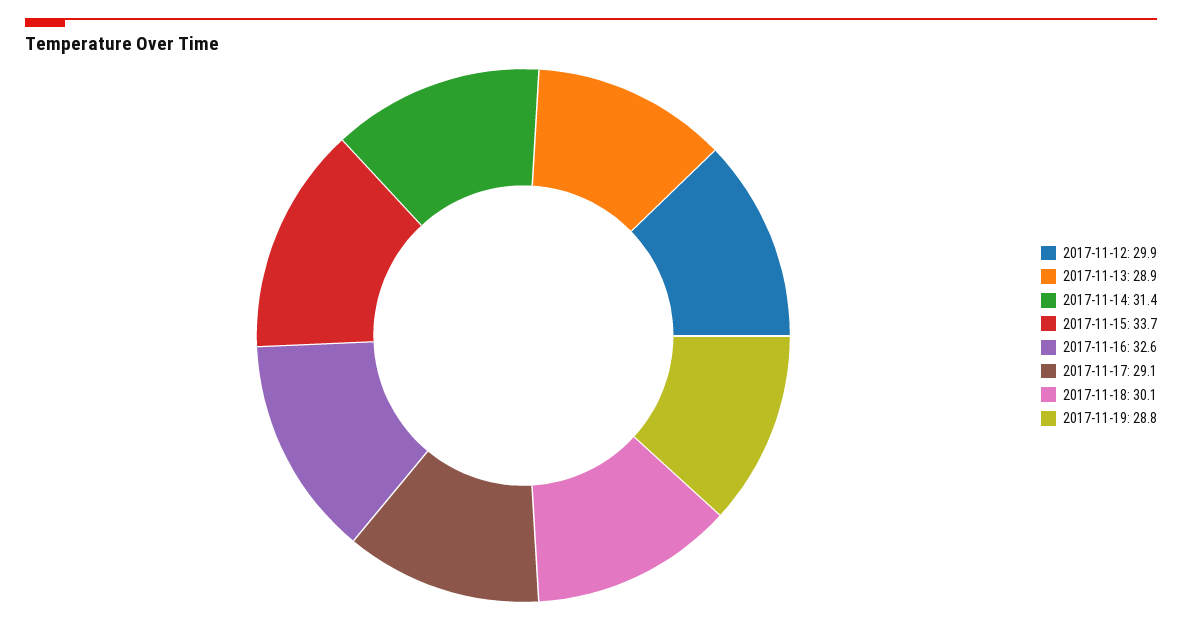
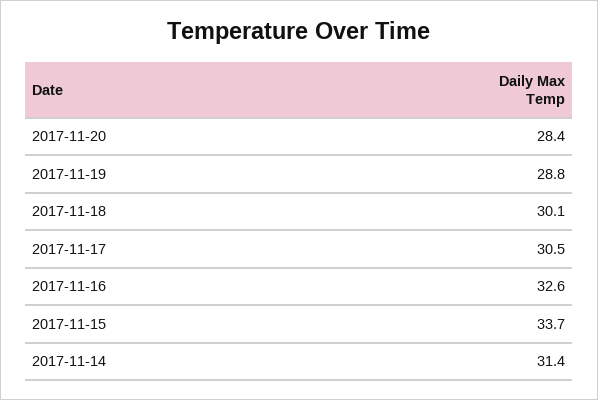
2017-11-12: 29.9 -> none
2017-11-13: 28.9 -> none
2017-11-17: 29.1 -> 30.5
2017-11-20: none -> 28.4

